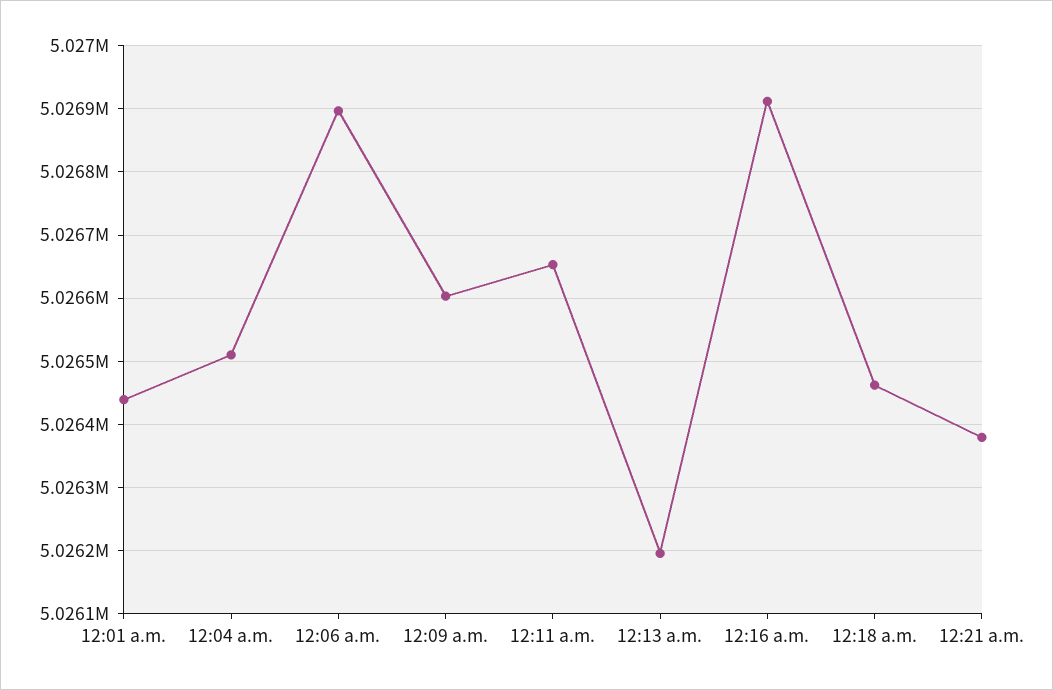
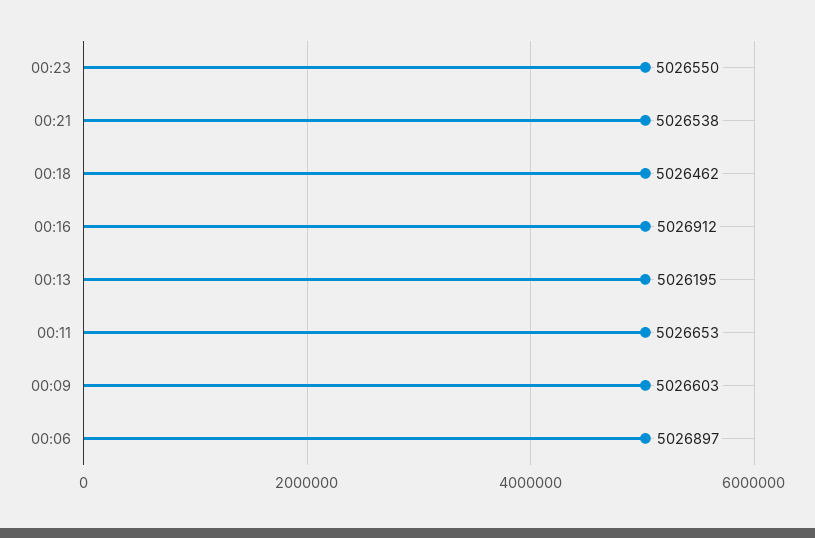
12:01 a.m.: 5026440 -> none
12:04 a.m.: 5026510 -> none
12:21 a.m.: 5026380 -> 5026538
00:23: none -> 5026550

